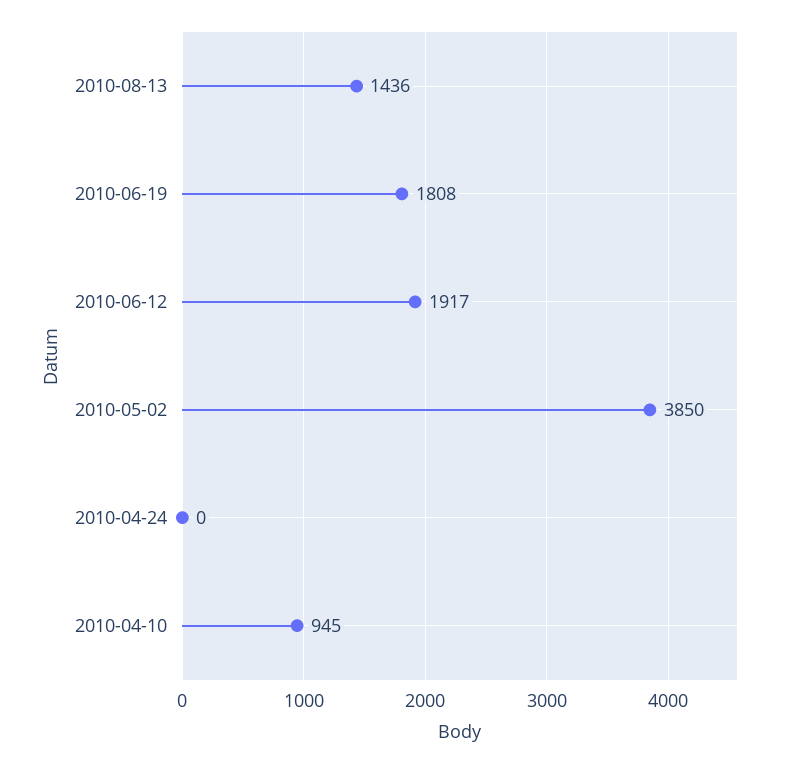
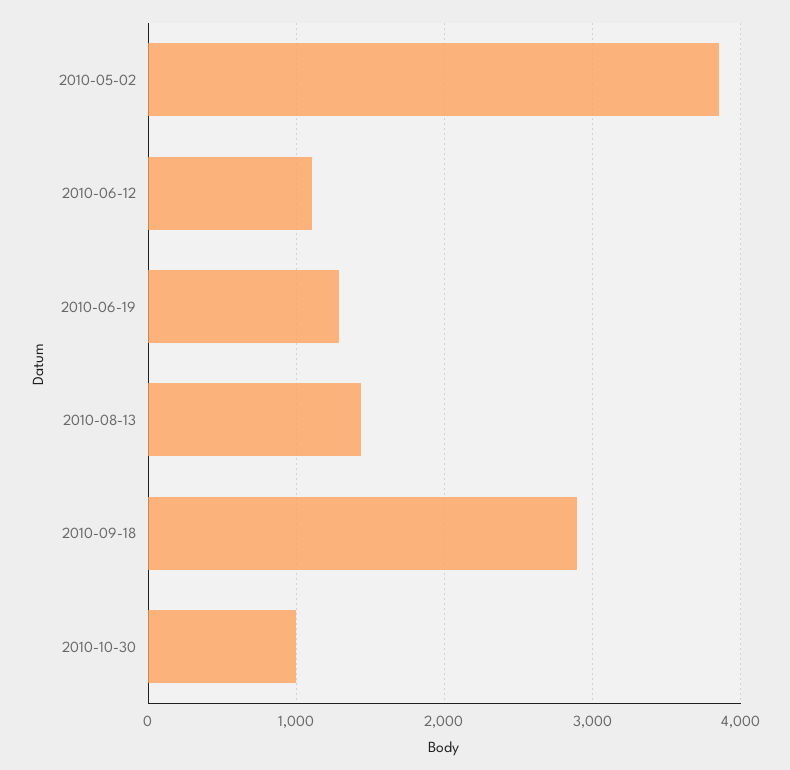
2010-06-19: 1808 -> 1300
2010-06-12: 1917 -> 1100
2010-04-24: 0 -> none
2010-04-10: 945 -> none
2010-09-18: none -> 2900
2010-10-30: none -> 1000

